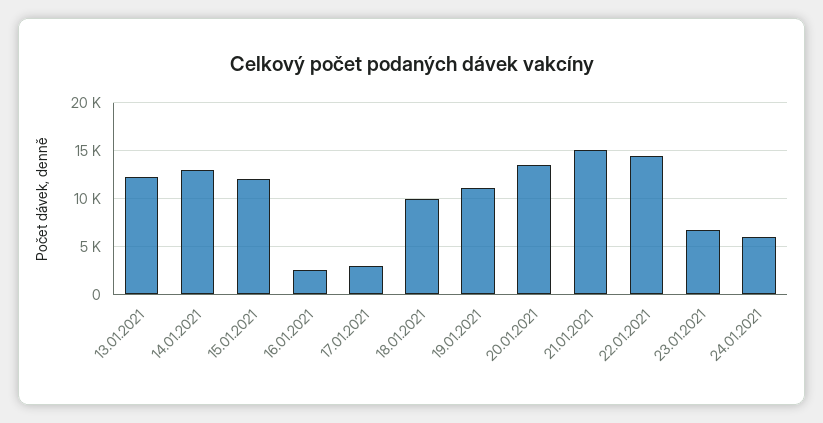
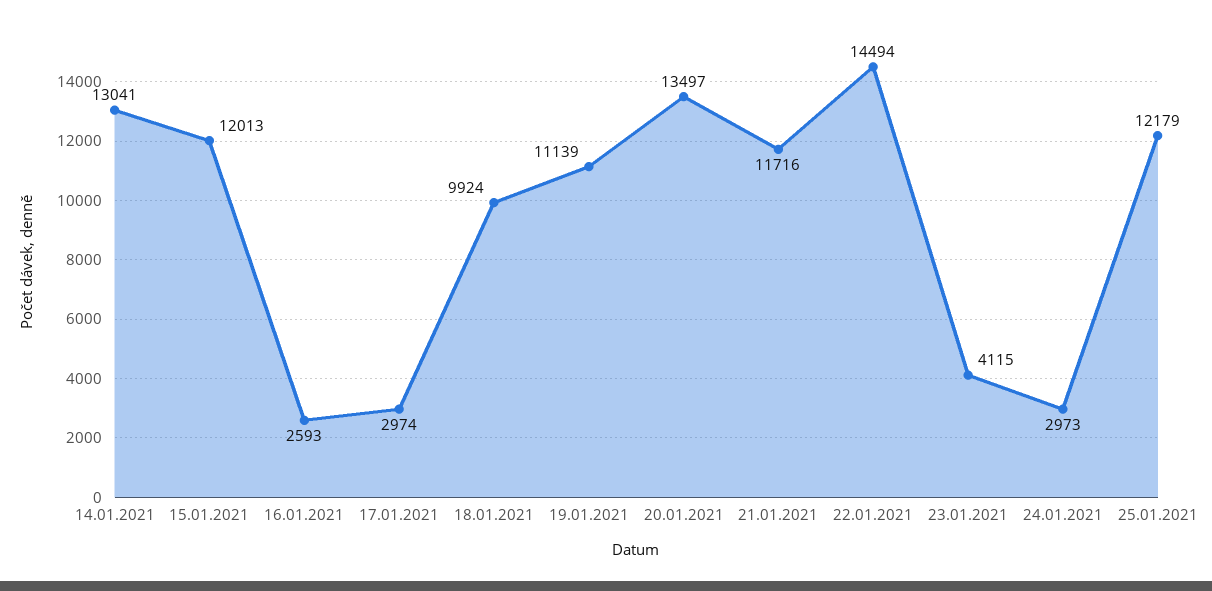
13.01.2021: 12000 -> none
21.01.2021: 15000 -> 11716
23.01.2021: 7000 -> 4115
24.01.2021: 6000 -> 2973
25.01.2021: none -> 12179

